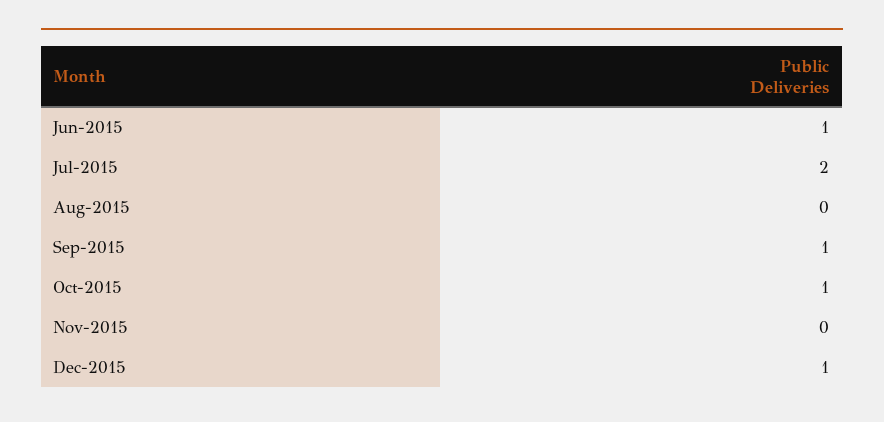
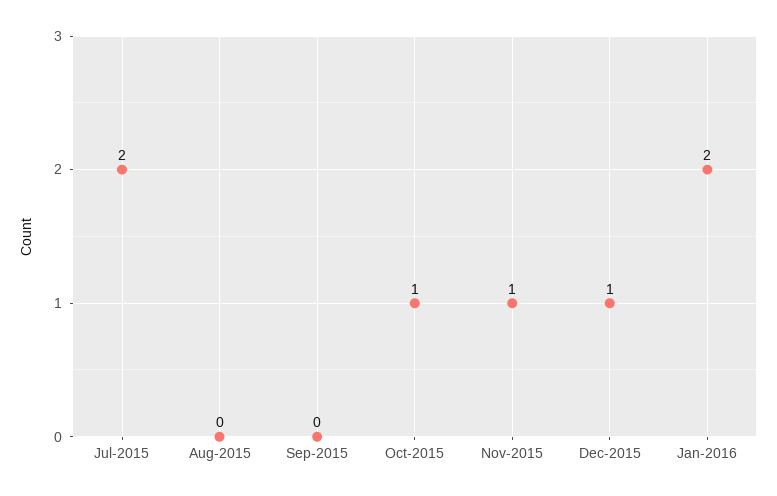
Jun-2015: 1 -> none
Sep-2015: 1 -> 0
Nov-2015: 0 -> 1
Jan-2016: none -> 2

